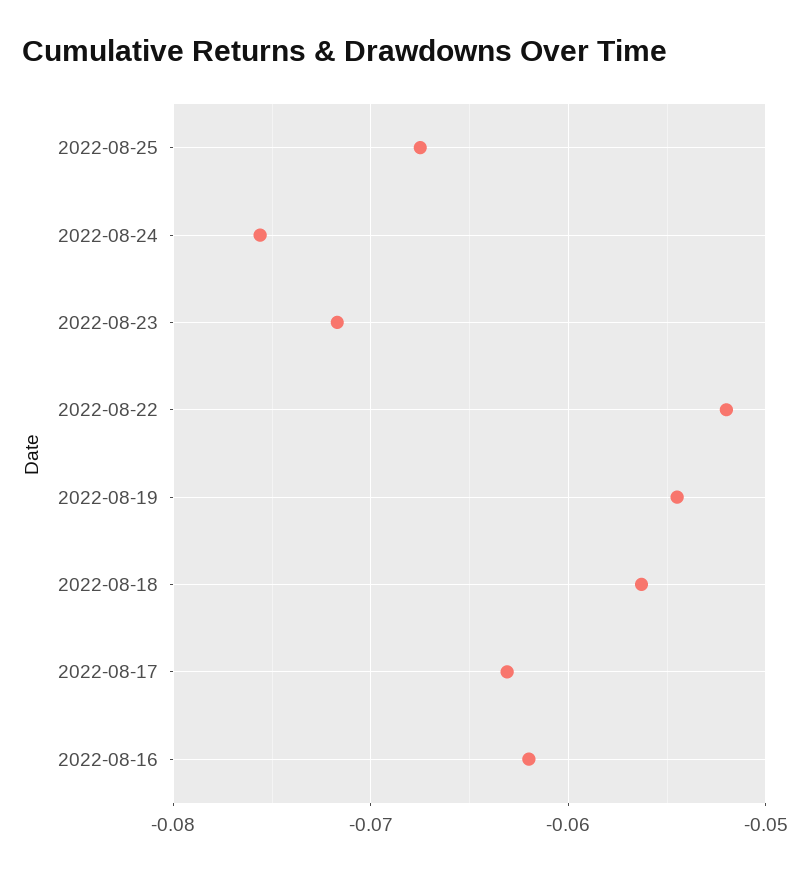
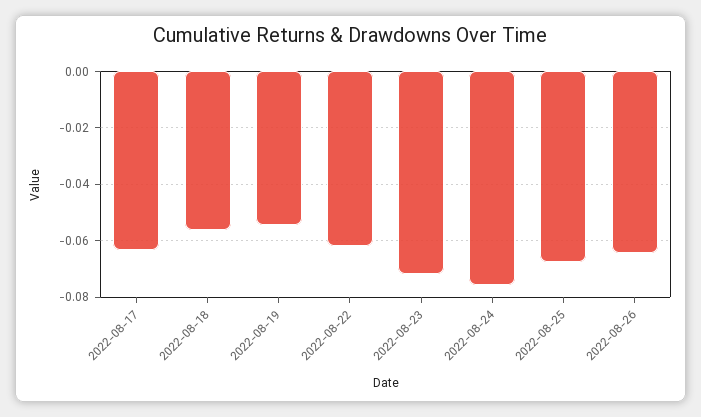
2022-08-22: -0.052 -> -0.0625
2022-08-16: -0.062 -> none
2022-08-26: none -> -0.065

